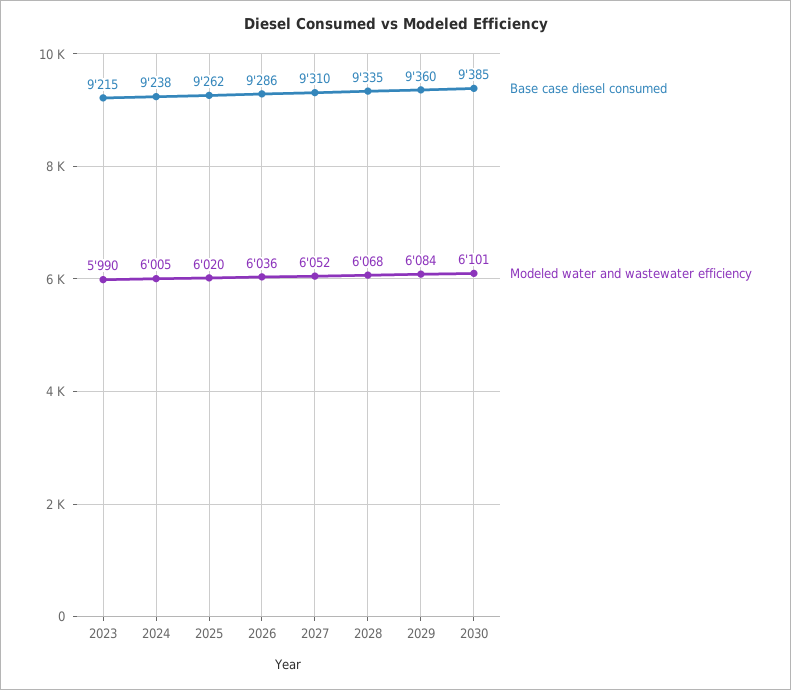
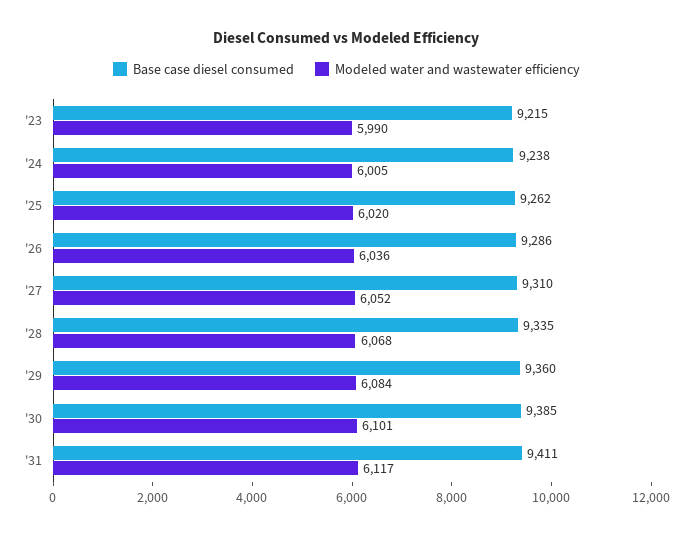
Base case diesel consumed, '31: none -> 9411
Modeled water and wastewater efficiency, '31: none -> 6117

